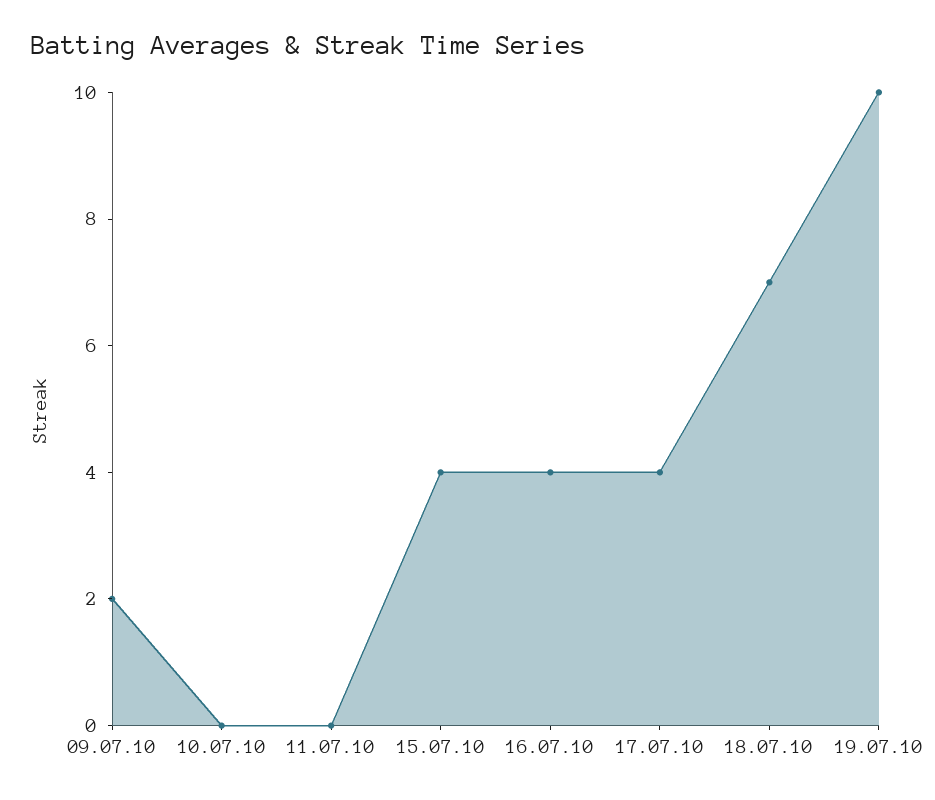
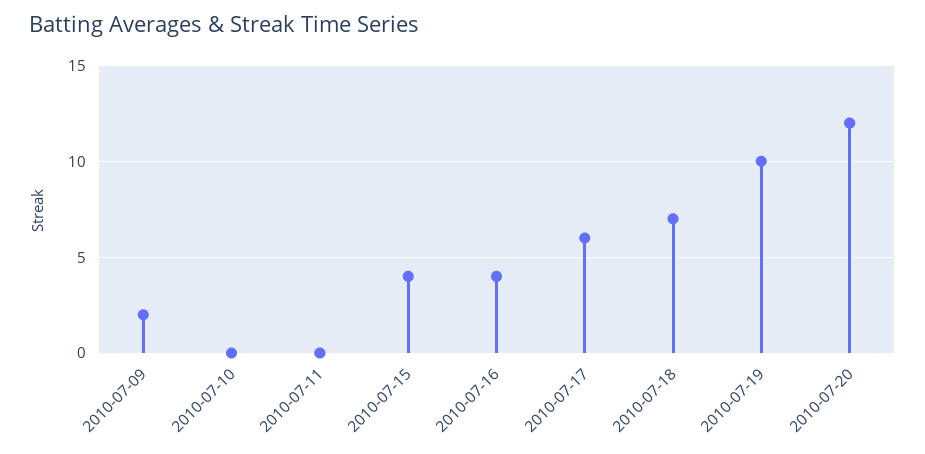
17.07.10: 4 -> 6
2010-07-20: none -> 12

